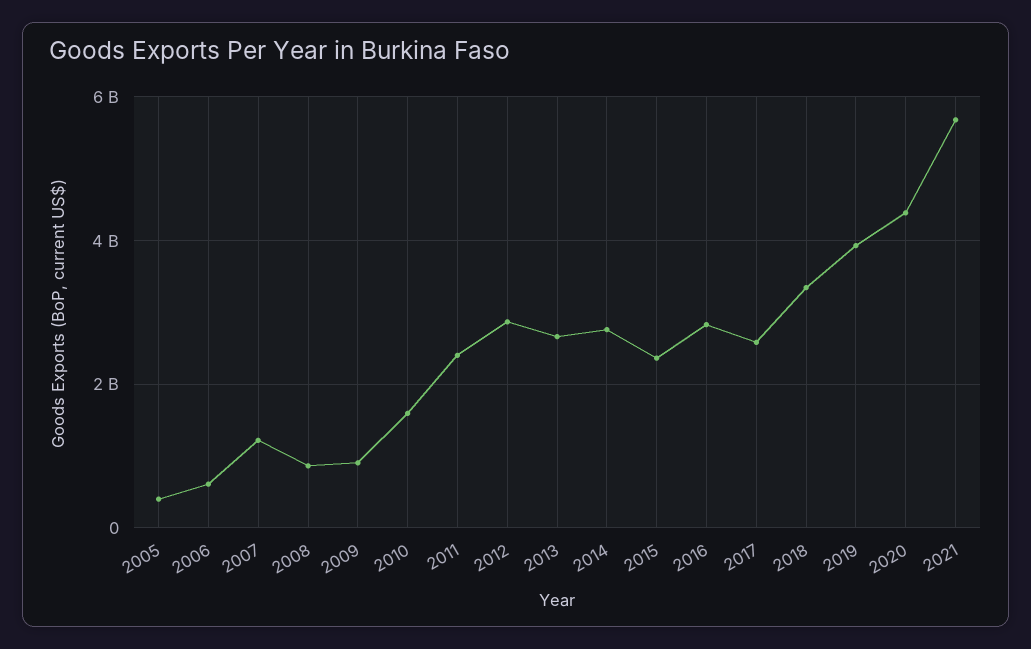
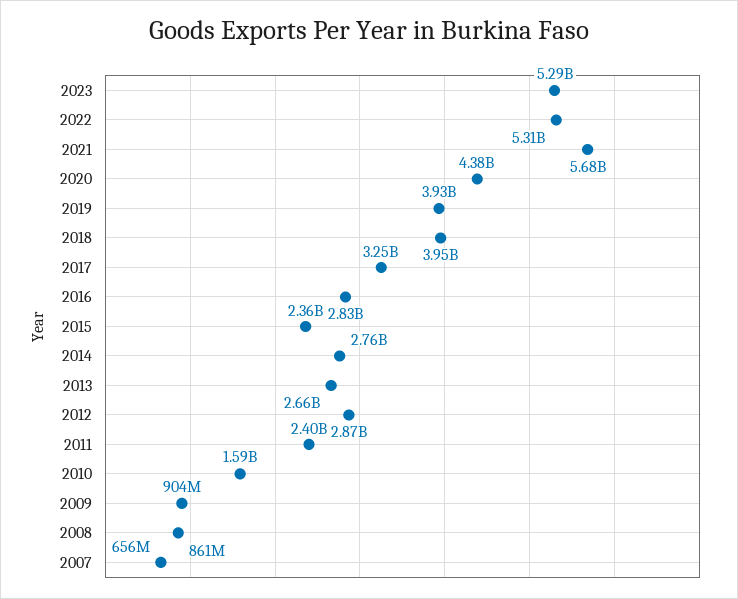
2005: 400000000 -> none
2006: 600000000 -> none
2007: 1200000000 -> 656000000
2017: 2600000000 -> 3250000000
2018: 3400000000 -> 3950000000
2023: none -> 5290000000
2022: none -> 5310000000

